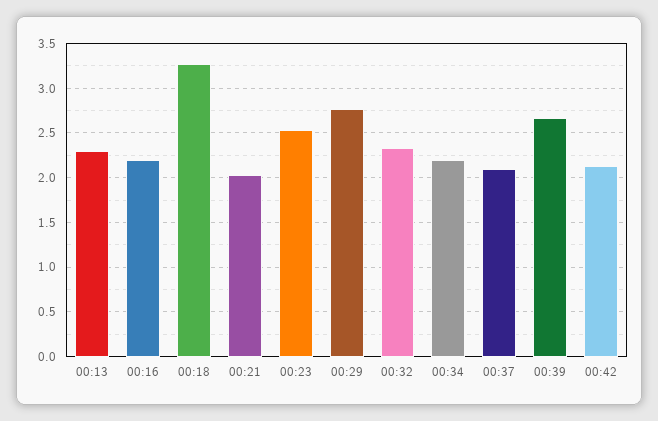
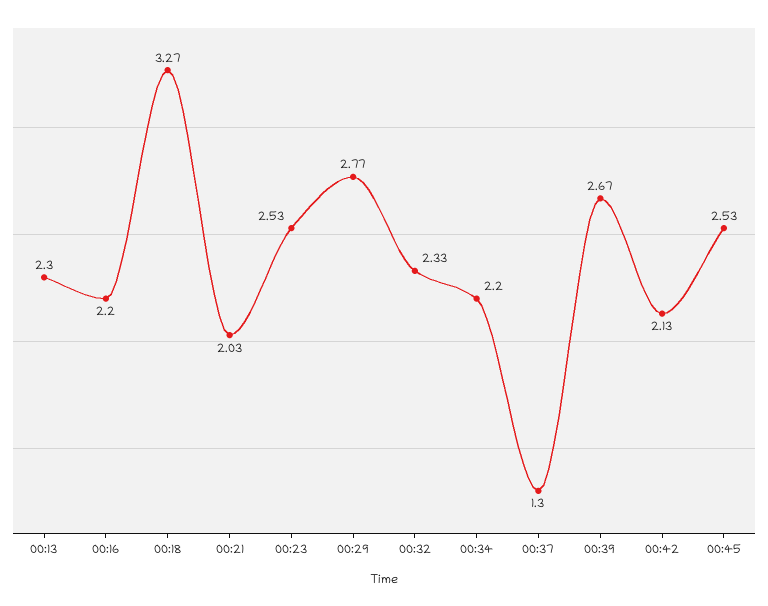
00:37: 2.1 -> 1.3
00:45: none -> 2.53

